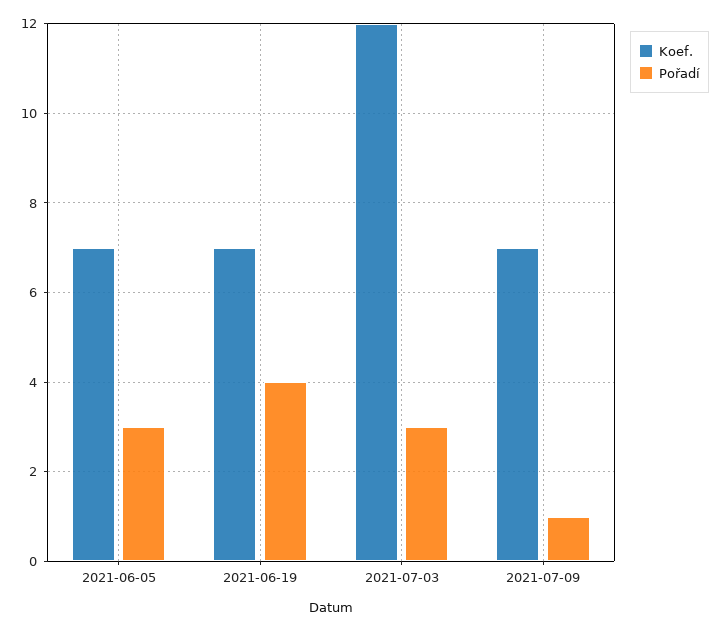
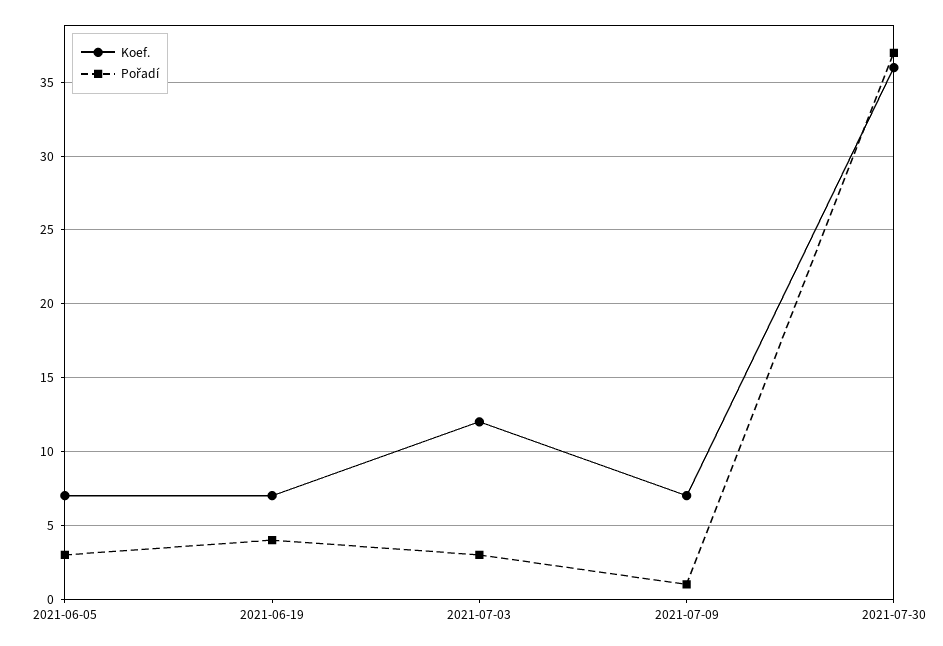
Koef., 2021-07-30: none -> 36
Pořadí, 2021-07-30: none -> 37

